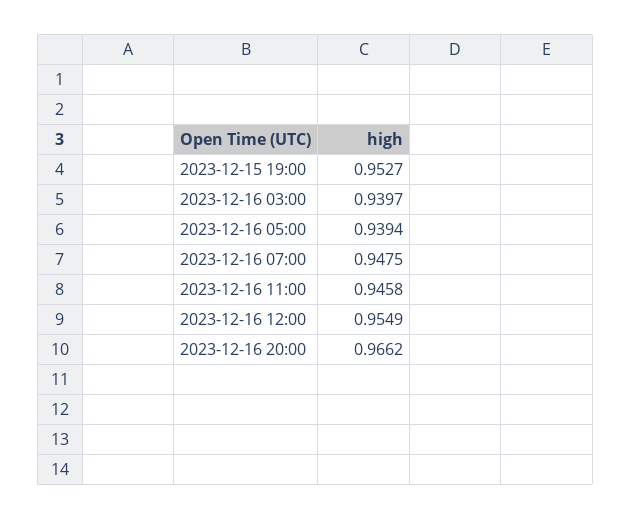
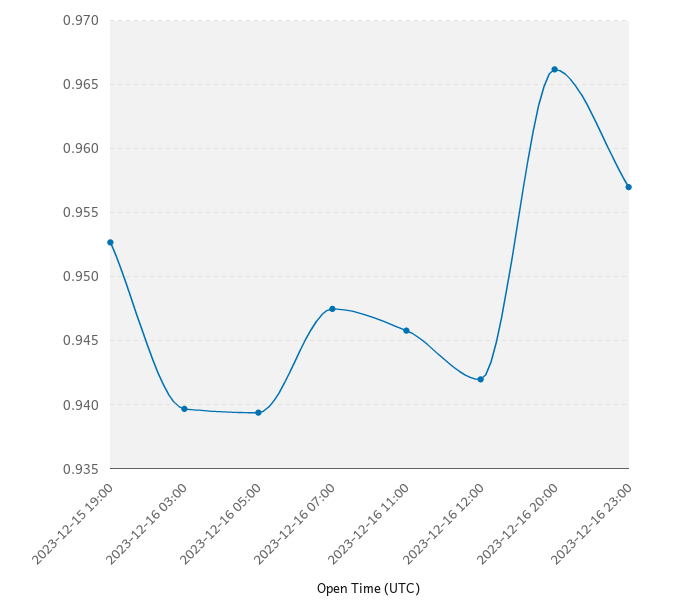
2023-12-16 12:00: 0.9549 -> 0.942
2023-12-16 23:00: none -> 0.957

